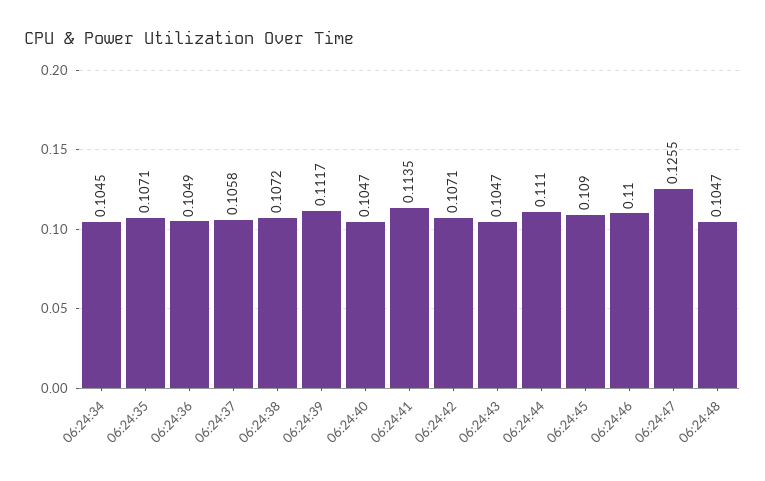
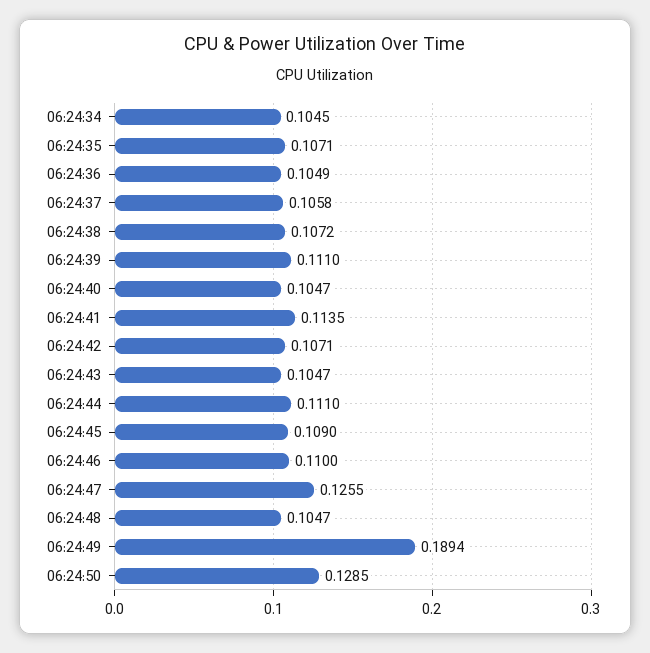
06:24:39: 0.1117 -> 0.111
06:24:49: none -> 0.1894
06:24:50: none -> 0.1285

